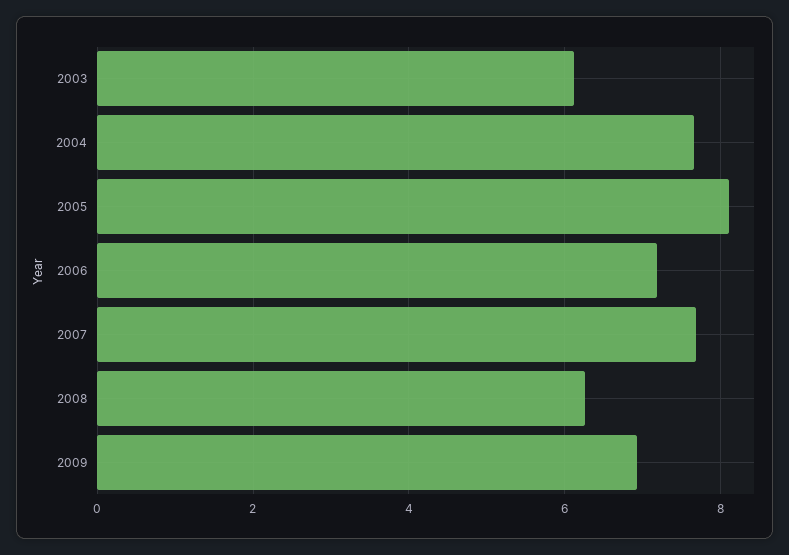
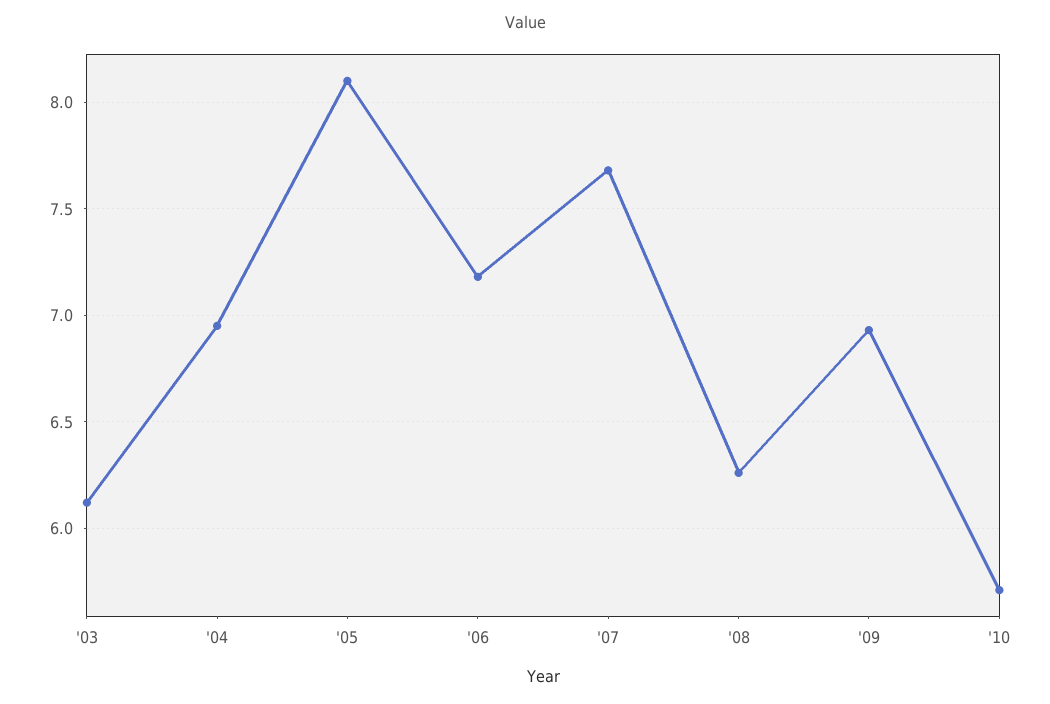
2004: 7.6 -> 6.95
'10: none -> 5.7

